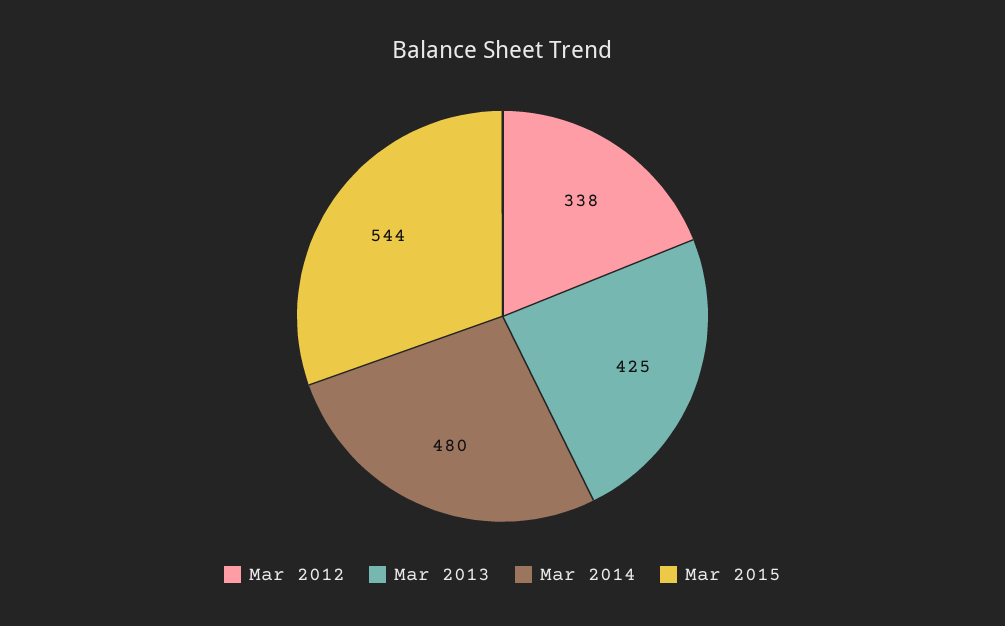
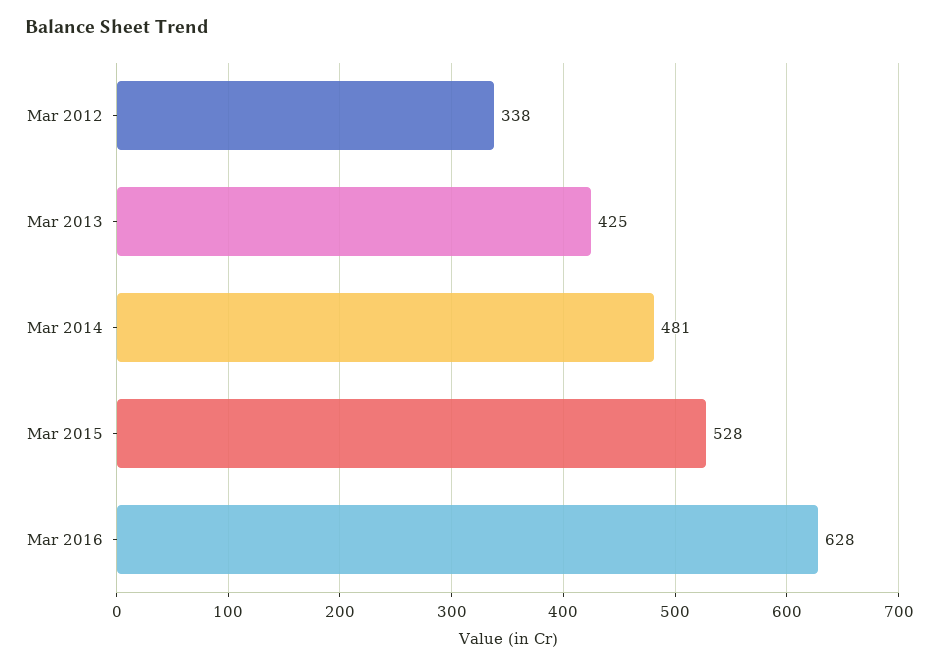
Mar 2014: 480 -> 481
Mar 2015: 544 -> 528
Mar 2016: none -> 628

